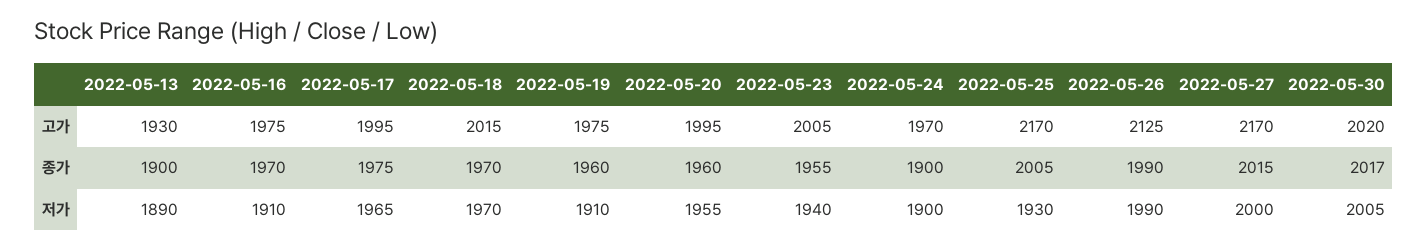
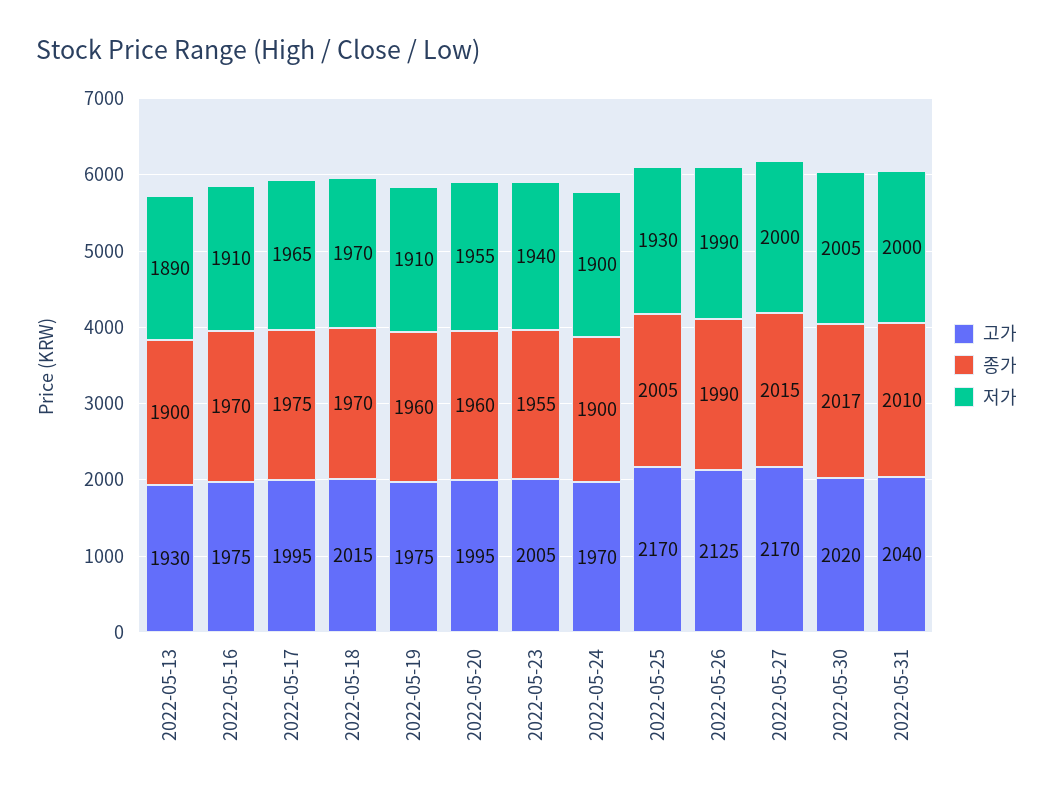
고가, 2022-05-31: none -> 2040
종가, 2022-05-31: none -> 2010
저가, 2022-05-31: none -> 2000

